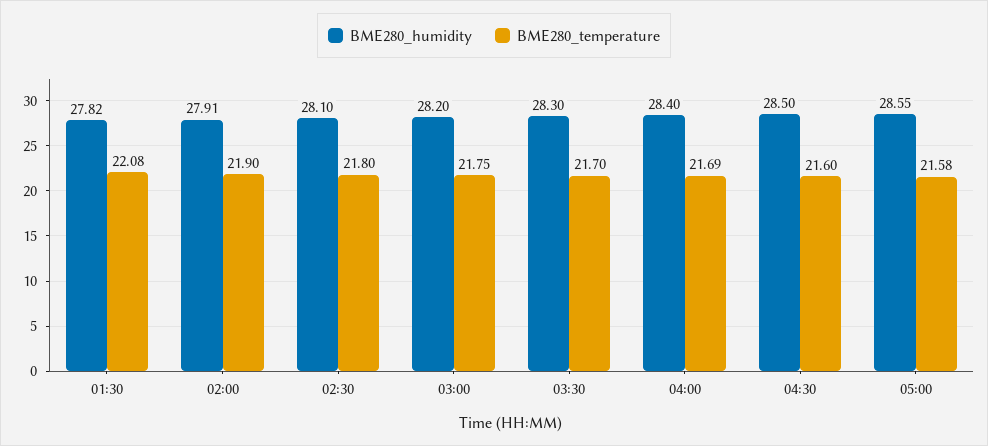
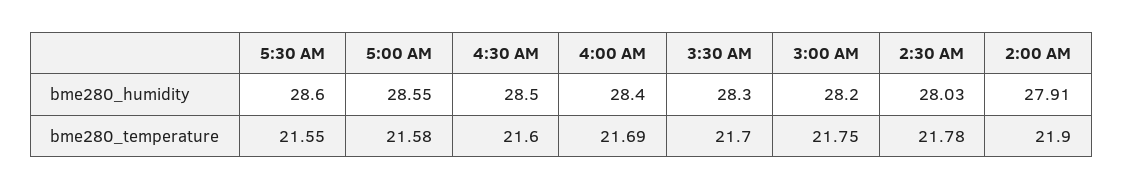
BME280_humidity, 01:30: 27.82 -> none
BME280_temperature, 01:30: 22.08 -> none
BME280_humidity, 02:30: 28.1 -> 28.03
BME280_temperature, 02:30: 21.8 -> 21.78
BME280_humidity, 5:30 AM: none -> 28.6
BME280_temperature, 5:30 AM: none -> 21.55

